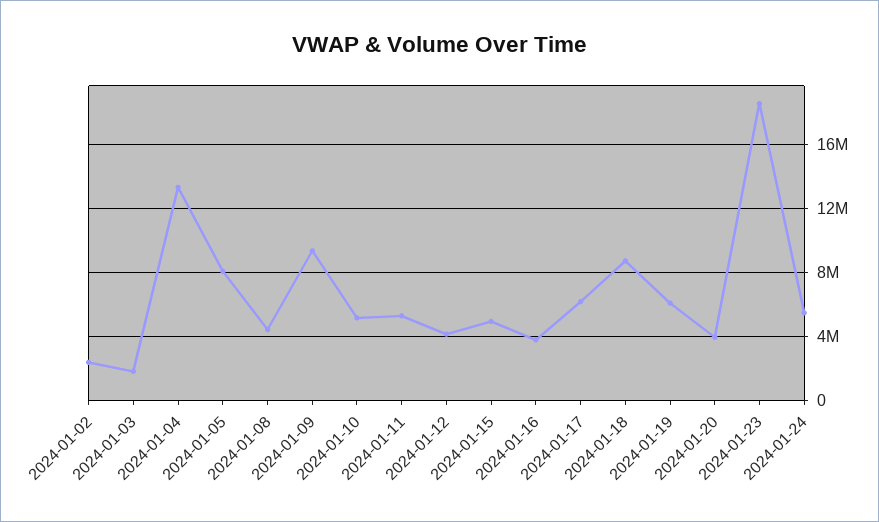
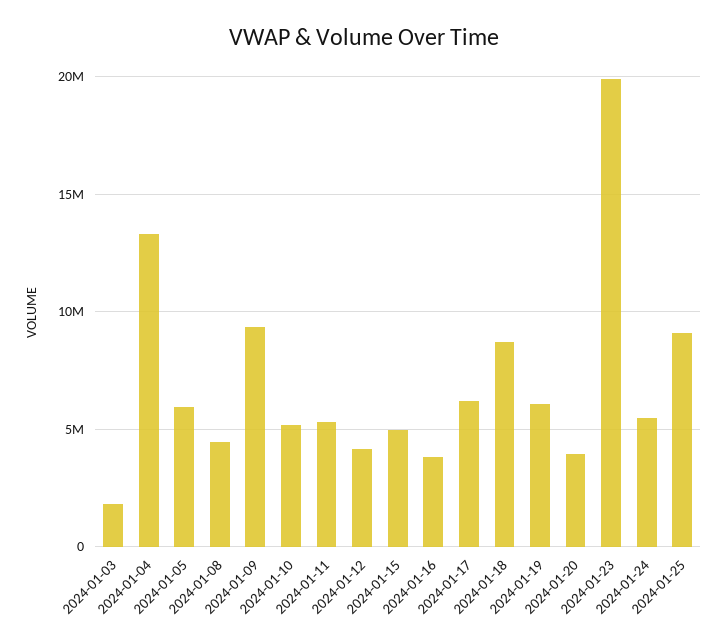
2024-01-02: 2500000 -> none
2024-01-05: 8000000 -> 6000000
2024-01-23: 18500000 -> 20000000
2024-01-25: none -> 9000000

